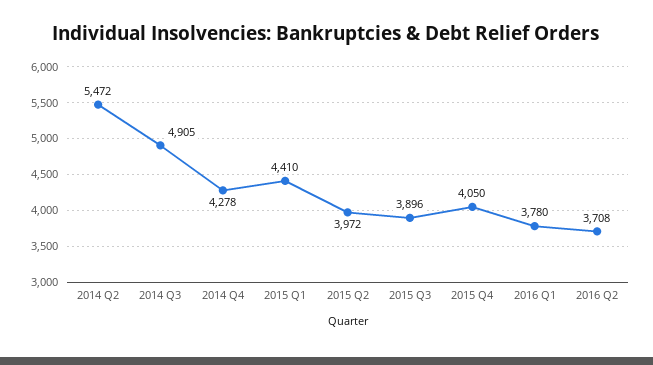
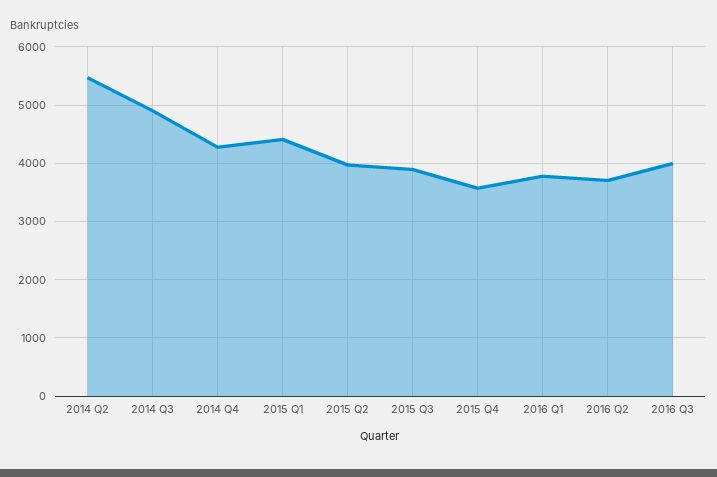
2015 Q4: 4050 -> 3600
2016 Q3: none -> 4000

